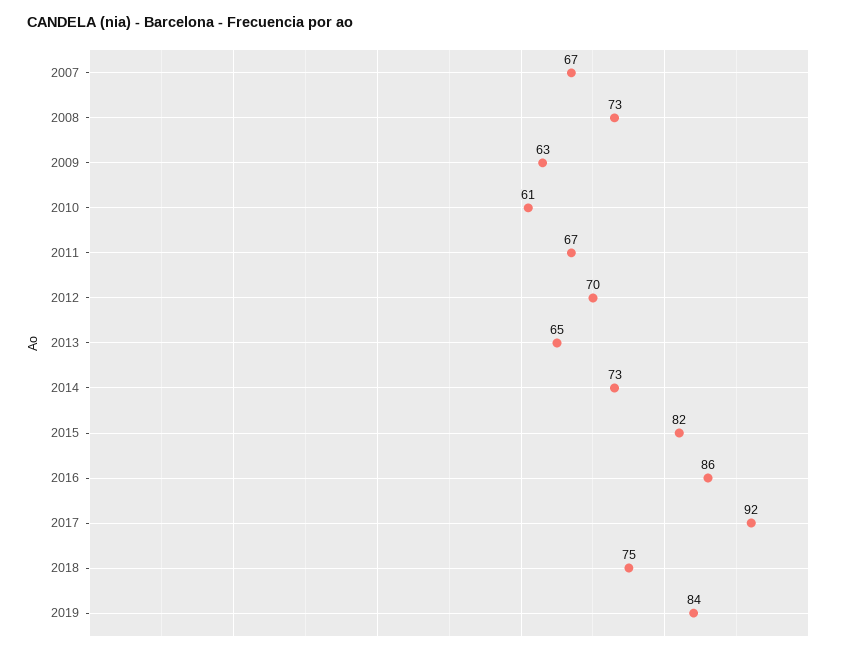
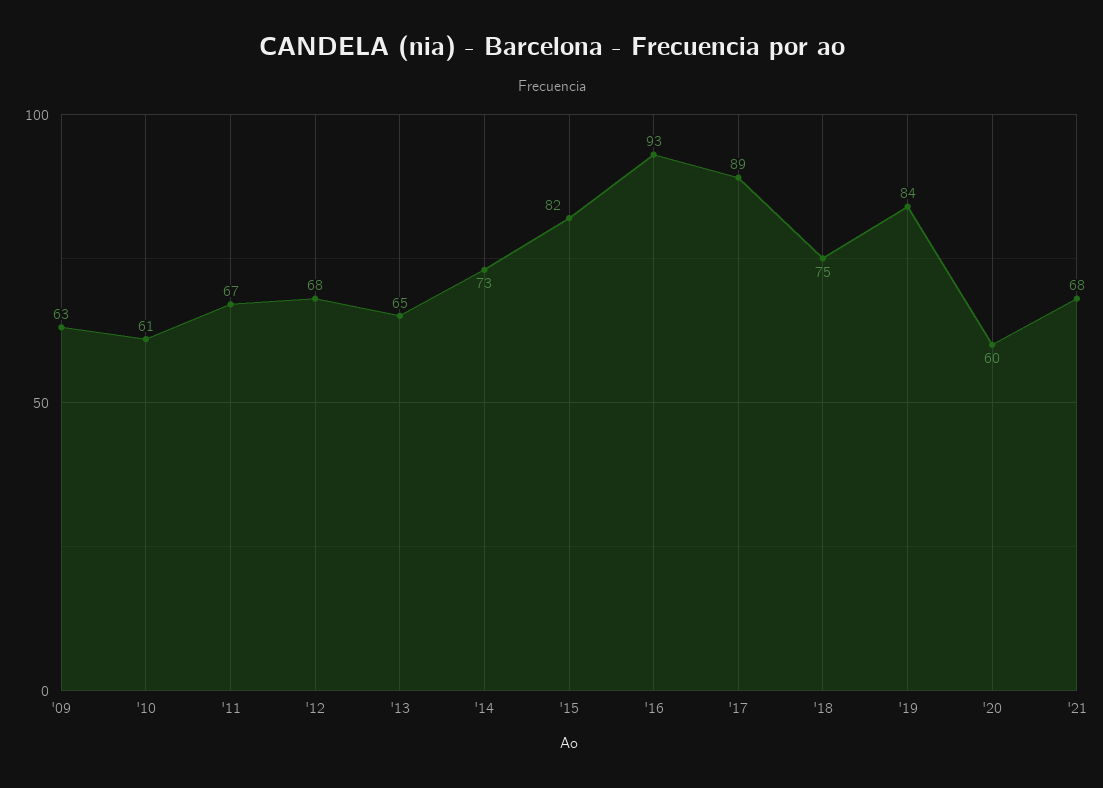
2007: 67 -> none
2008: 73 -> none
2012: 70 -> 68
2016: 86 -> 93
2017: 92 -> 89
'20: none -> 60
'21: none -> 68

